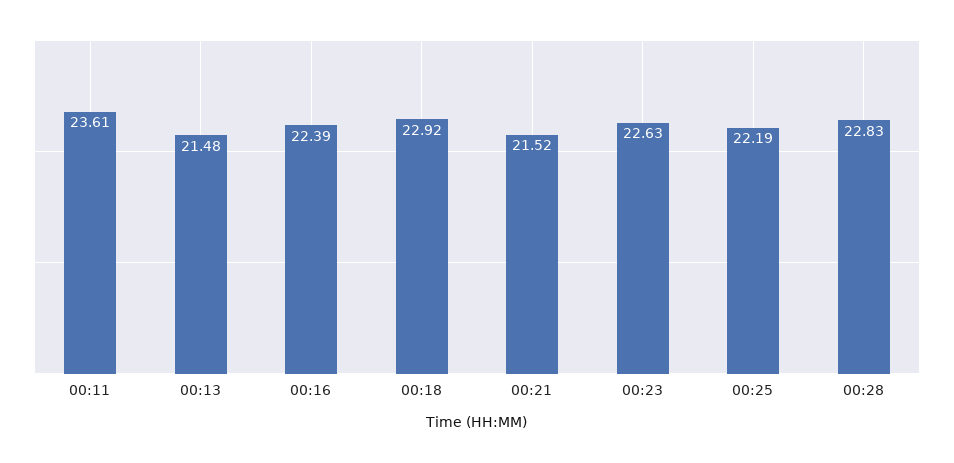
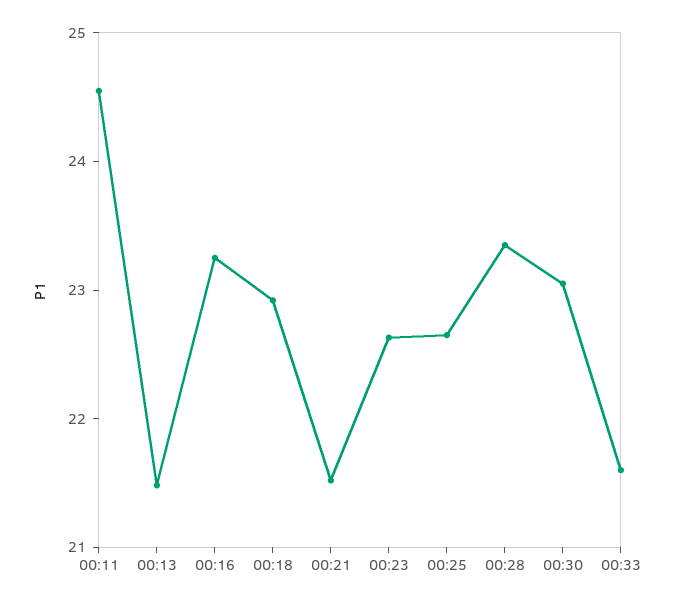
00:11: 23.61 -> 24.6
00:16: 22.39 -> 23.2
00:25: 22.19 -> 22.6
00:28: 22.83 -> 23.4
00:30: none -> 23
00:33: none -> 21.6

